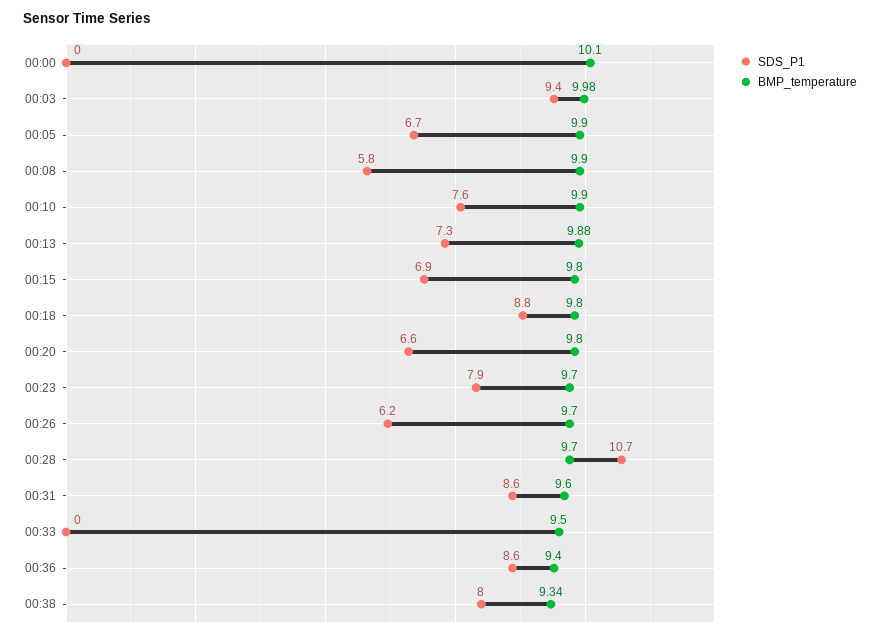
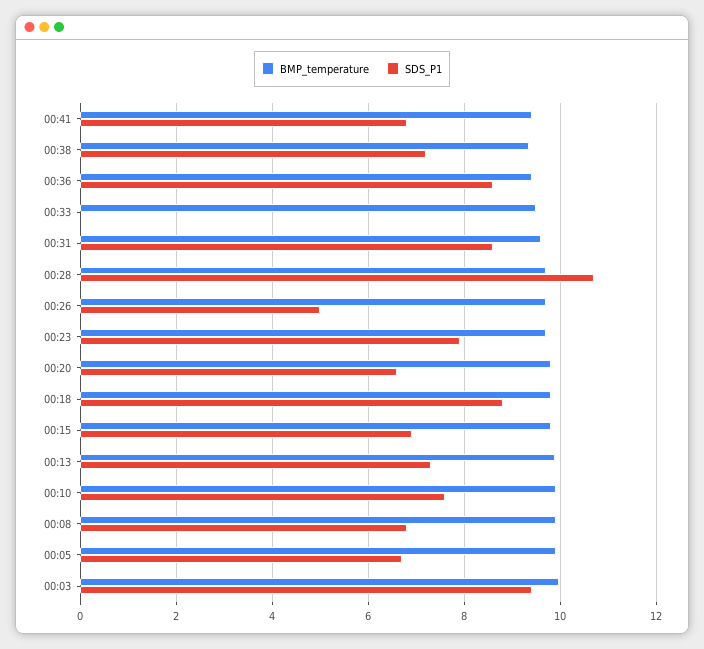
SDS_P1, 00:00: 0 -> none
BMP_temperature, 00:00: 10.1 -> none
SDS_P1, 00:08: 5.8 -> 6.8
SDS_P1, 00:26: 6.2 -> 5
SDS_P1, 00:38: 8 -> 7.2
BMP_temperature, 00:41: none -> 9.4
SDS_P1, 00:41: none -> 6.8

